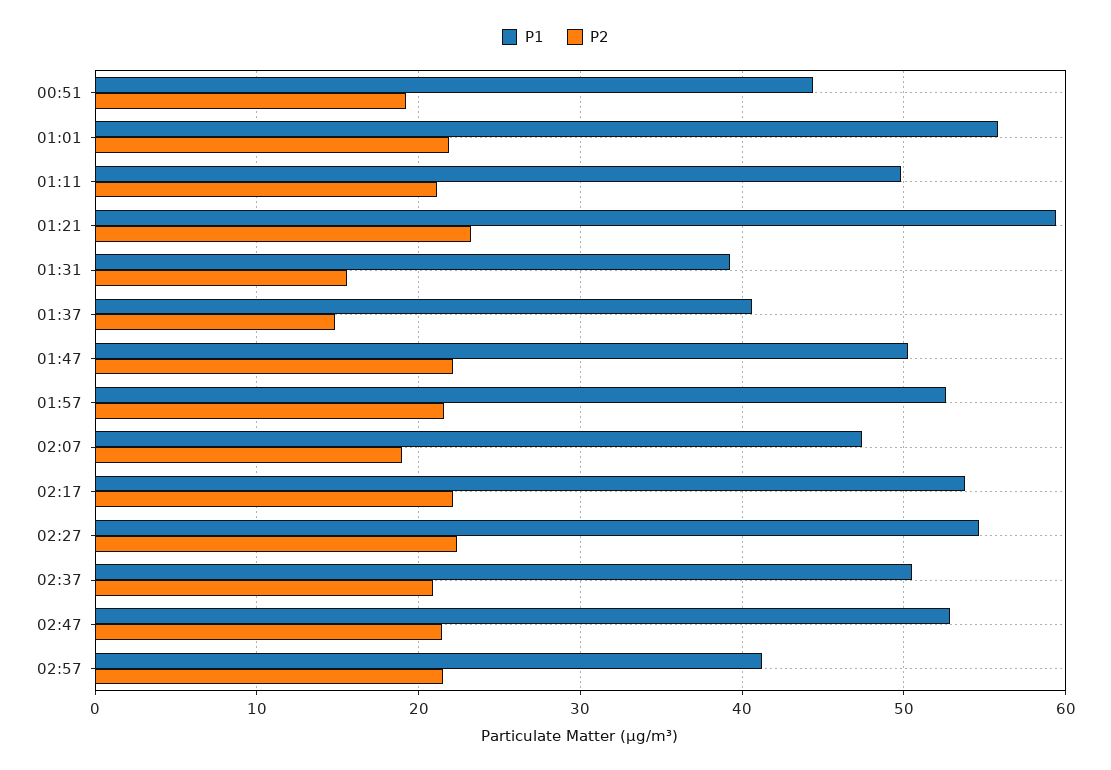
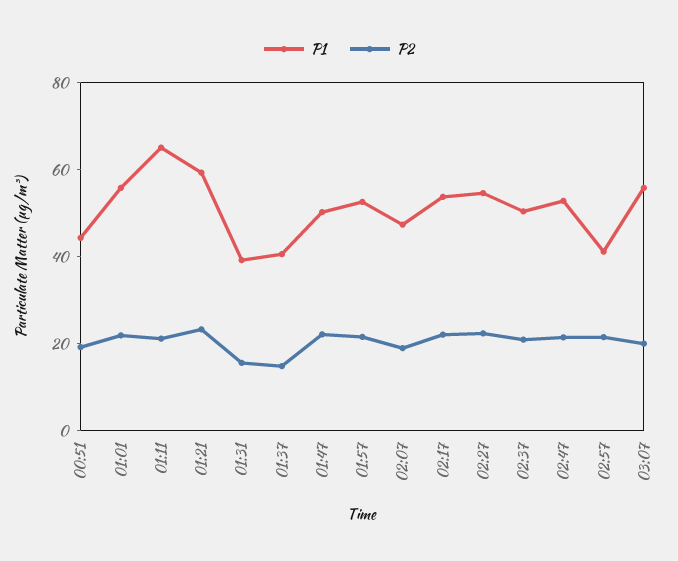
P1, 01:11: 50 -> 65
P1, 03:07: none -> 55
P2, 03:07: none -> 20

